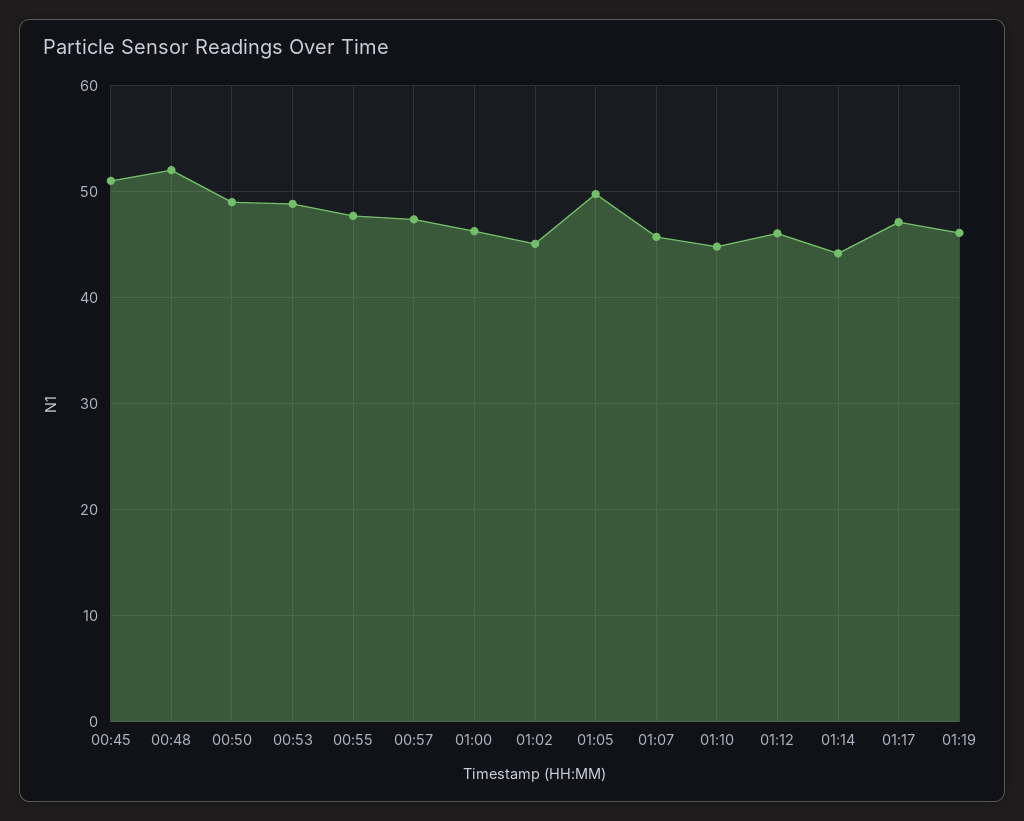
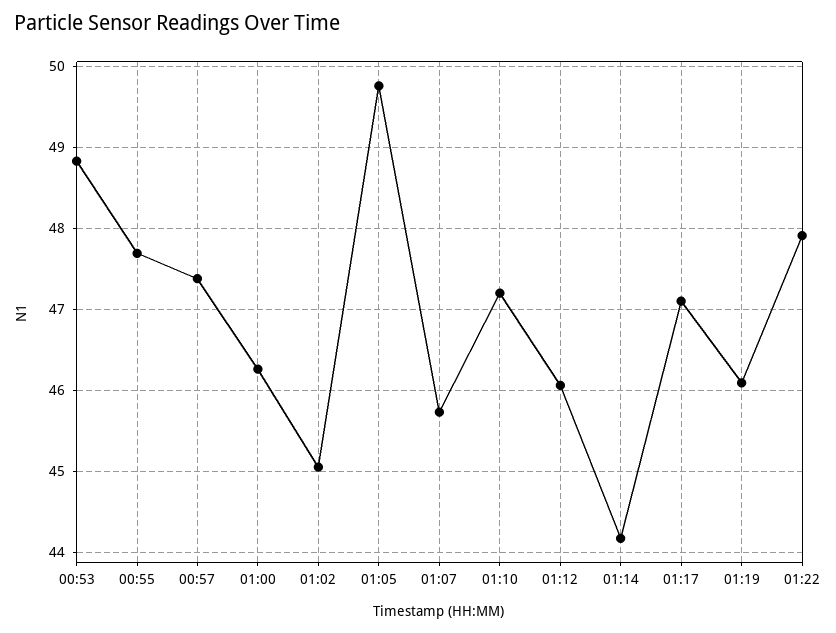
00:45: 51 -> none
00:48: 52 -> none
00:50: 49 -> none
01:10: 45 -> 47.2
01:22: none -> 47.9

